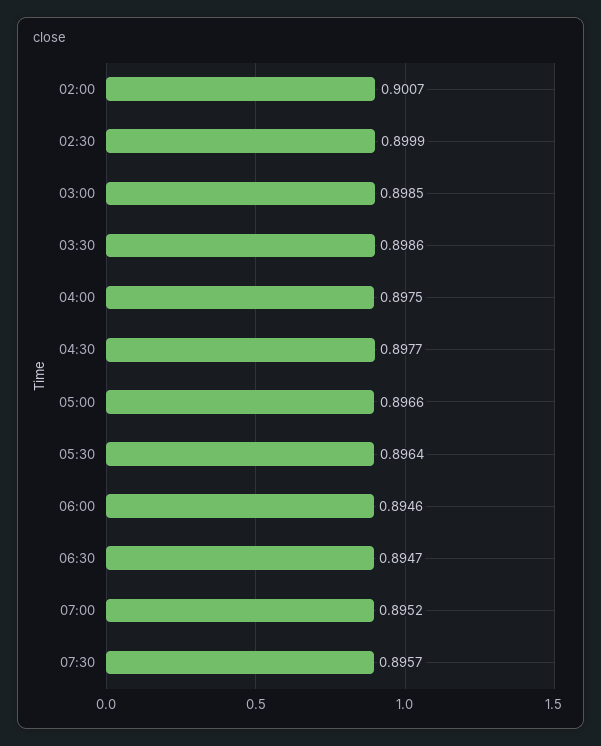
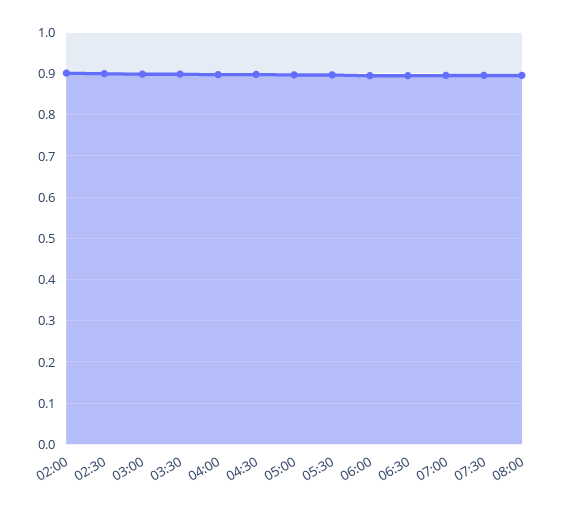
08:00: none -> 0.9

